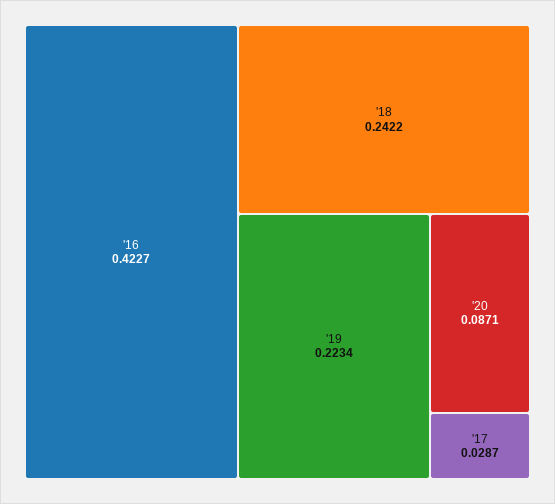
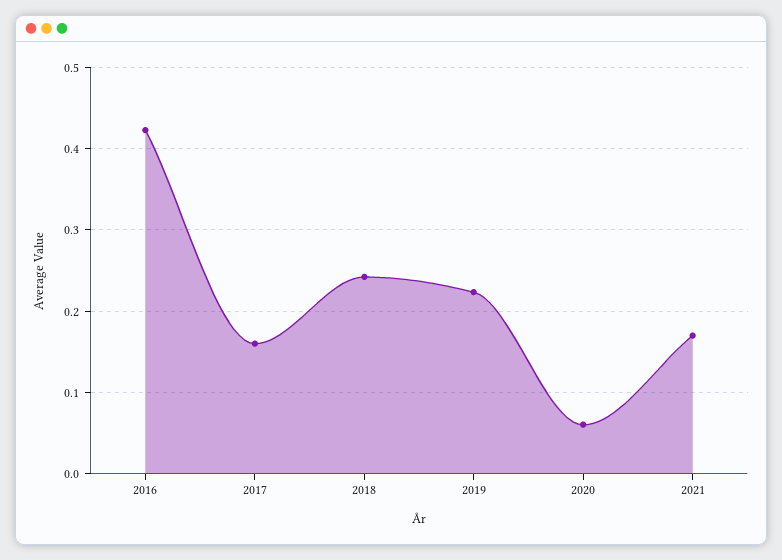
'20: 0.0871 -> 0.06
'17: 0.0287 -> 0.16
2021: none -> 0.17

